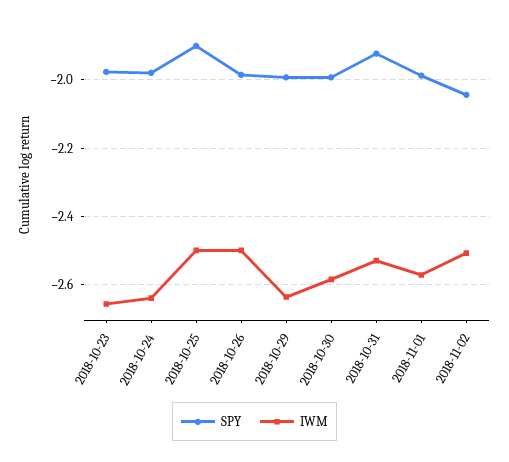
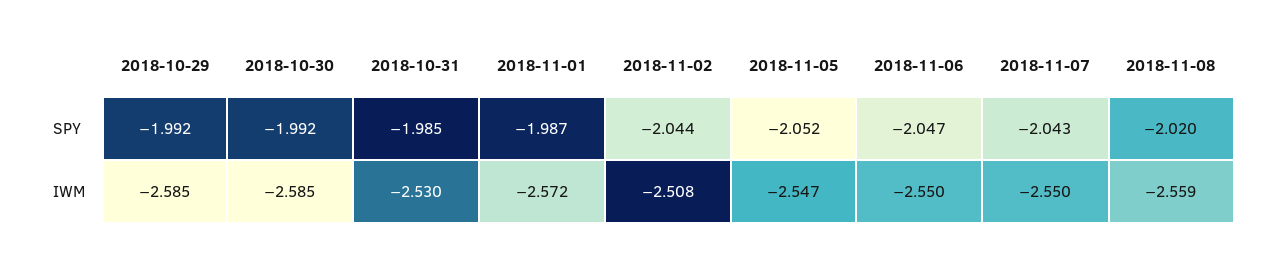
SPY, 2018-10-23: -1.98 -> none
IWM, 2018-10-23: -2.66 -> none
SPY, 2018-10-24: -1.98 -> none
IWM, 2018-10-24: -2.64 -> none
SPY, 2018-10-25: -1.9 -> none
IWM, 2018-10-25: -2.5 -> none
SPY, 2018-10-26: -1.98 -> none
IWM, 2018-10-26: -2.5 -> none
IWM, 2018-10-29: -2.64 -> -2.585
SPY, 2018-10-31: -1.92 -> -1.985
SPY, 2018-11-05: none -> -2.052
SPY, 2018-11-06: none -> -2.047
SPY, 2018-11-07: none -> -2.043
SPY, 2018-11-08: none -> -2.02
IWM, 2018-11-05: none -> -2.547
IWM, 2018-11-06: none -> -2.55
IWM, 2018-11-07: none -> -2.55
IWM, 2018-11-08: none -> -2.559

